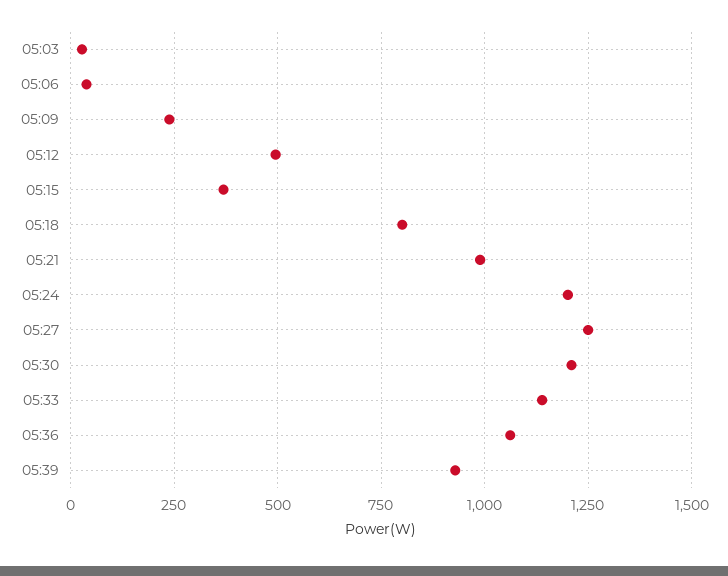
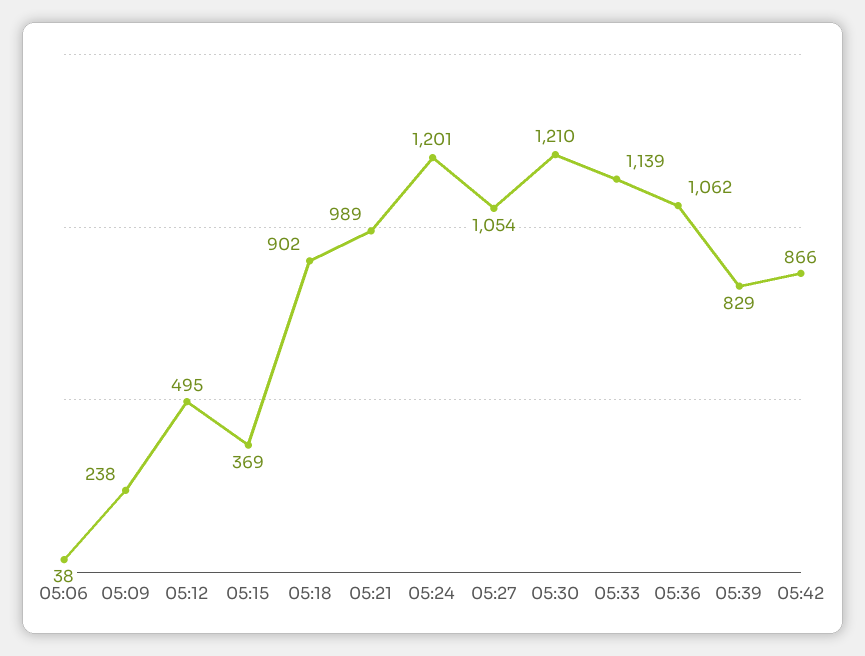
05:03: 25 -> none
05:18: 800 -> 902
05:27: 1250 -> 1054
05:39: 925 -> 829
05:42: none -> 866

